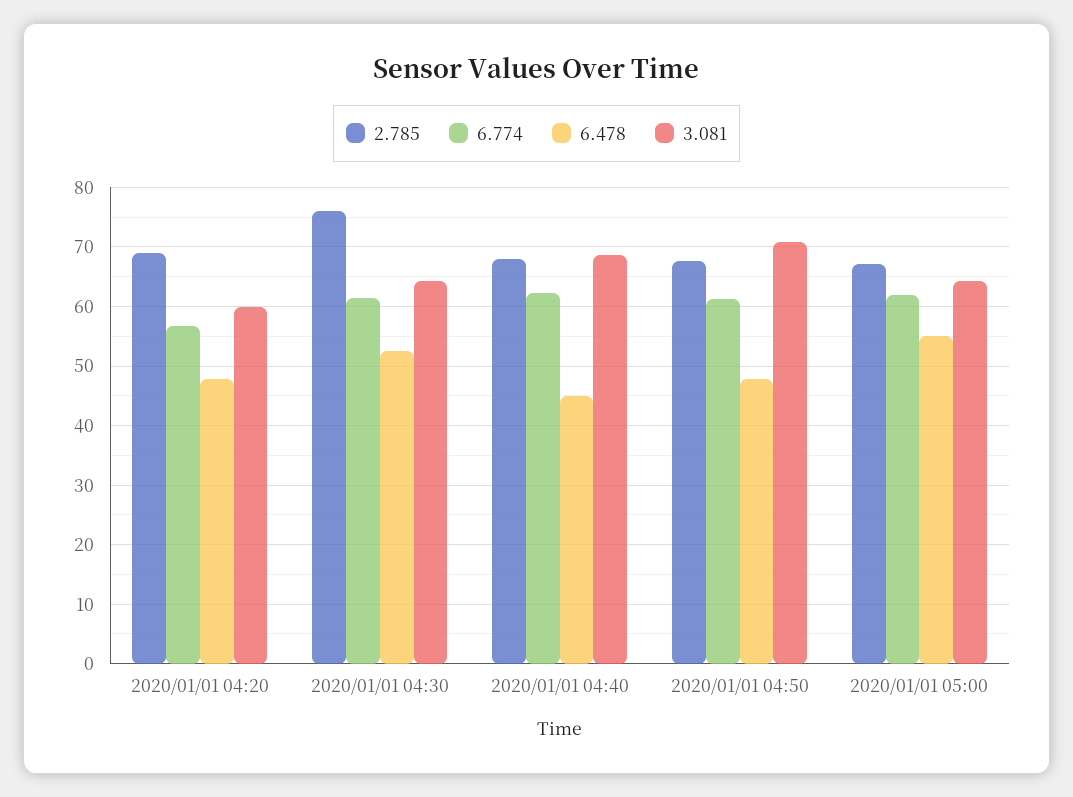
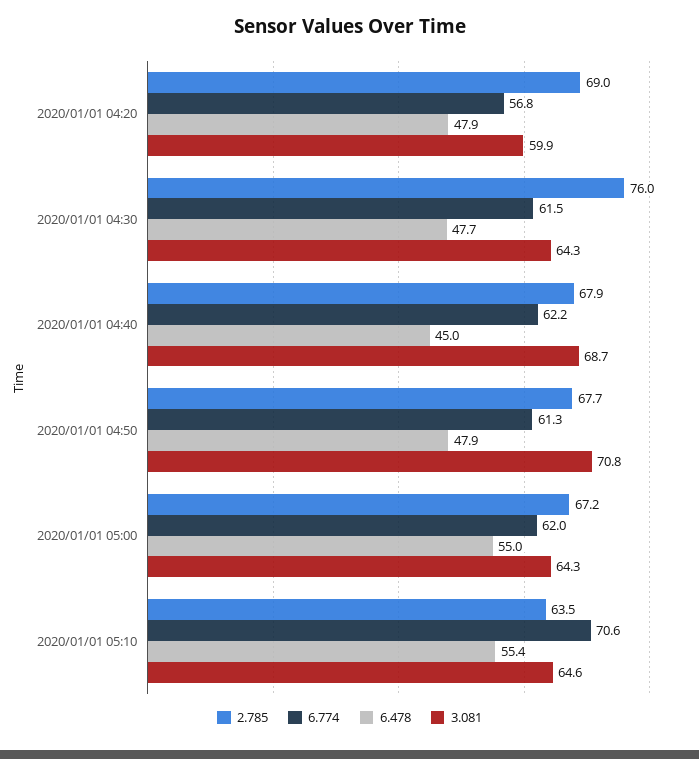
6.478, 2020/01/01 04:30: 52 -> 47.7
2.785, 2020/01/01 05:10: none -> 63.5
6.774, 2020/01/01 05:10: none -> 70.6
6.478, 2020/01/01 05:10: none -> 55.4
3.081, 2020/01/01 05:10: none -> 64.6

